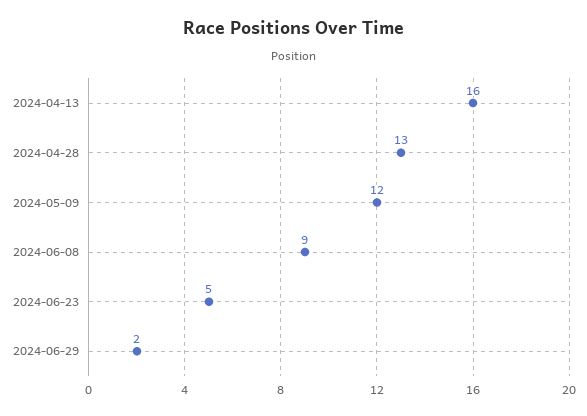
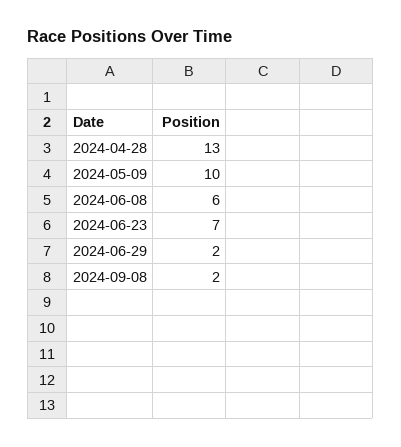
2024-04-13: 16 -> none
2024-05-09: 12 -> 10
2024-06-08: 9 -> 6
2024-06-23: 5 -> 7
2024-09-08: none -> 2

